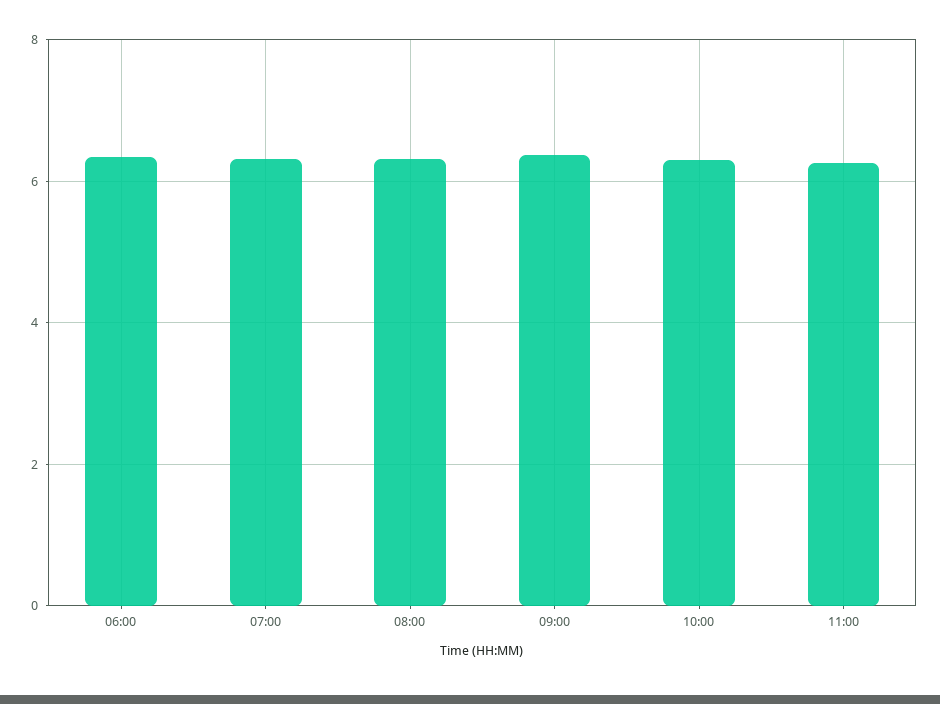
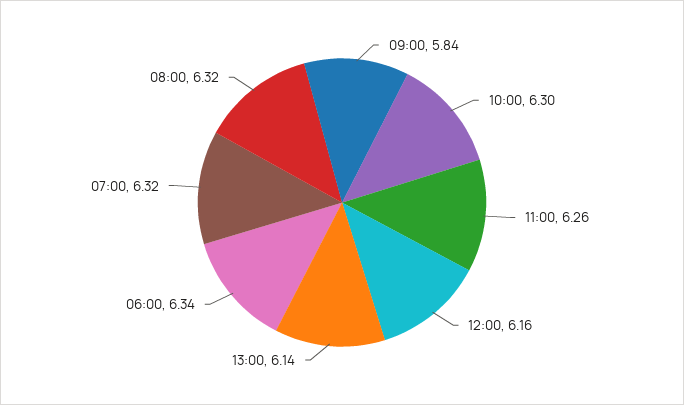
09:00: 6.4 -> 5.84
12:00: none -> 6.16
13:00: none -> 6.14

